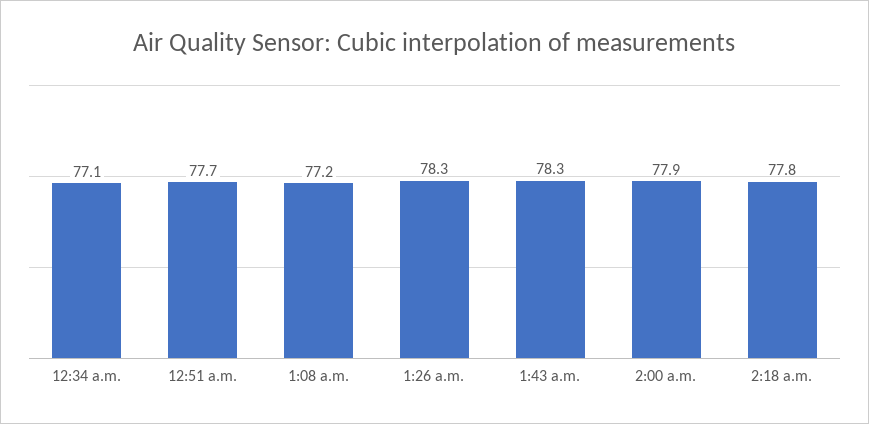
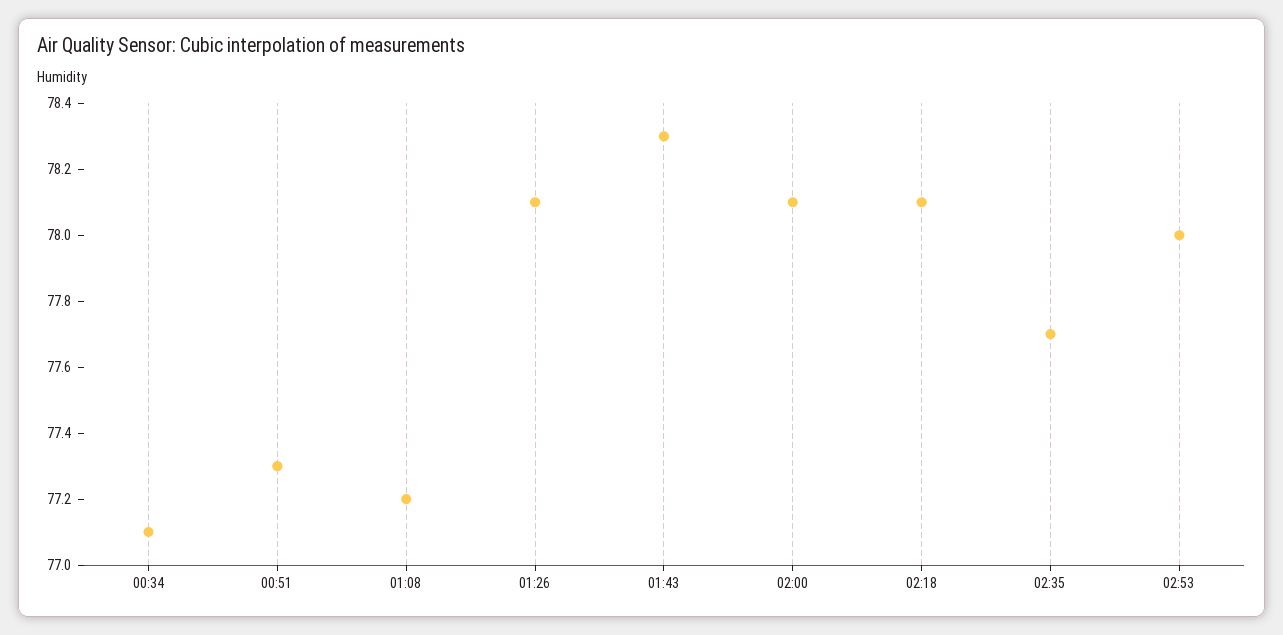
12:51 a.m.: 77.7 -> 77.3
1:26 a.m.: 78.3 -> 78.1
2:00 a.m.: 77.9 -> 78.1
2:18 a.m.: 77.8 -> 78.1
02:35: none -> 77.7
02:53: none -> 78

